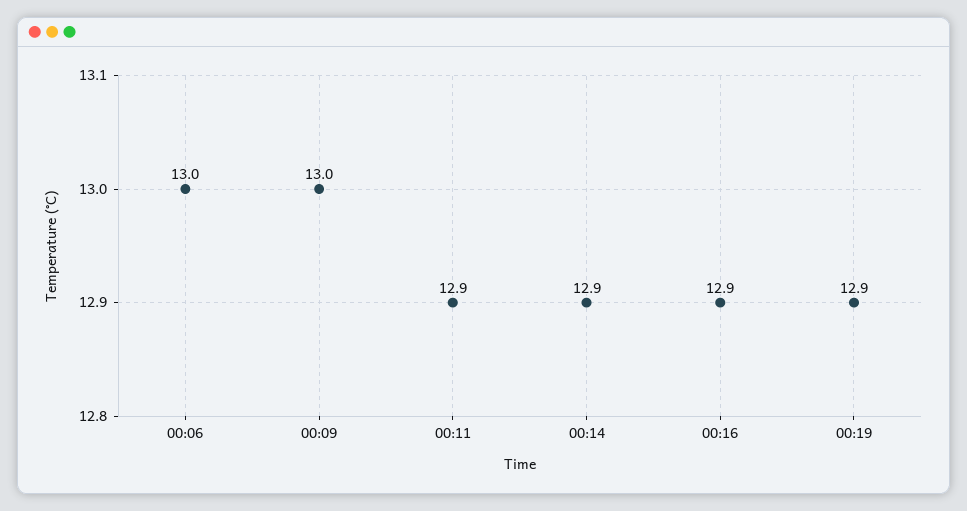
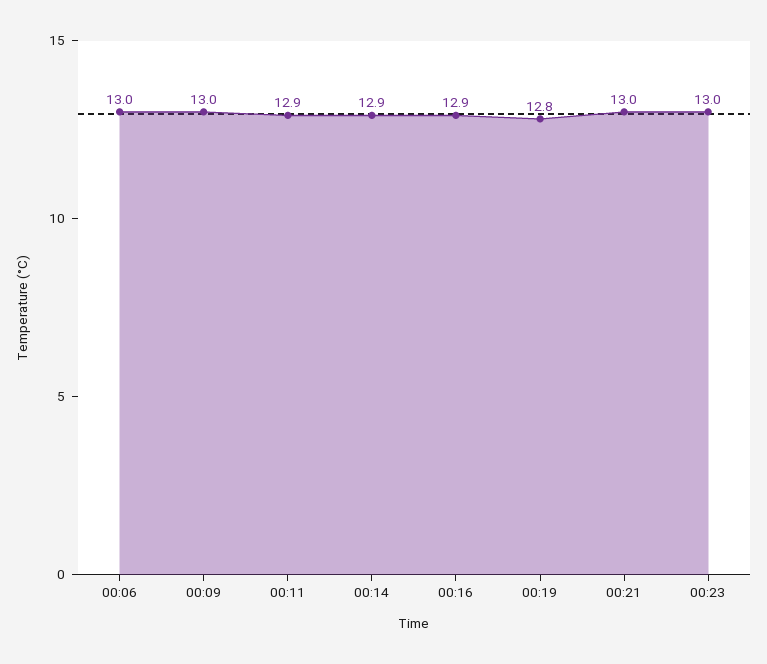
00:19: 12.9 -> 12.8
00:21: none -> 13
00:23: none -> 13

